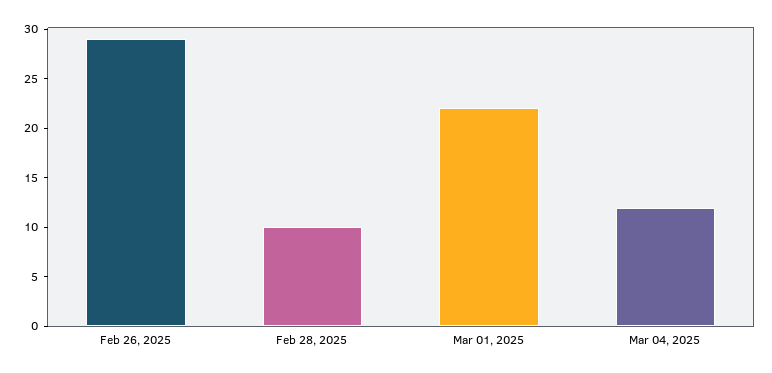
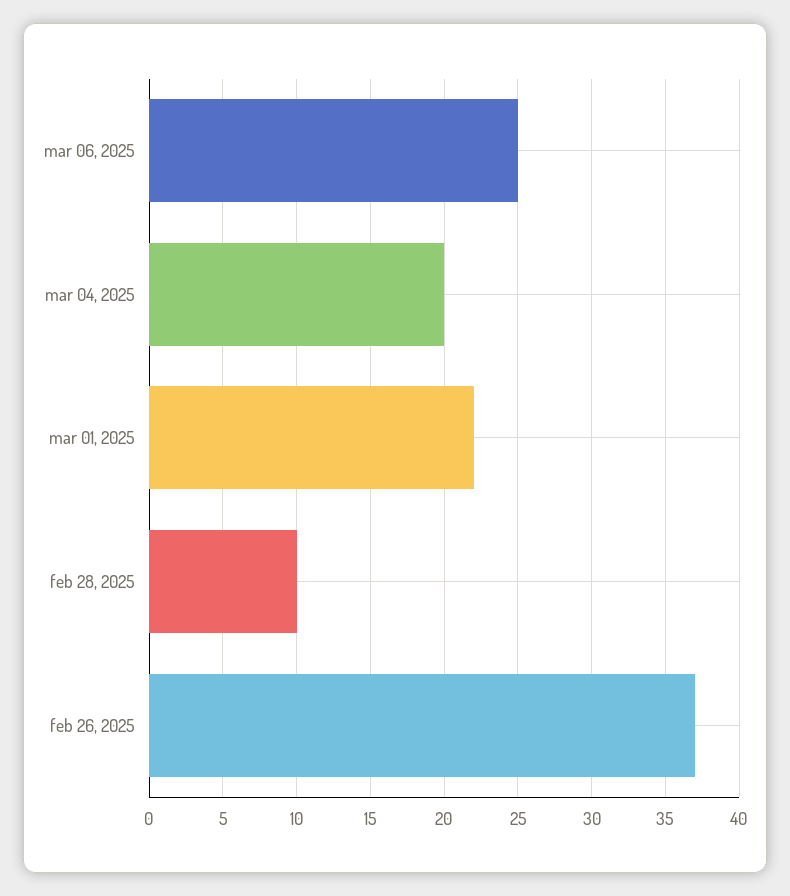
Feb 26, 2025: 29 -> 37
Mar 04, 2025: 12 -> 20
mar 06, 2025: none -> 25

